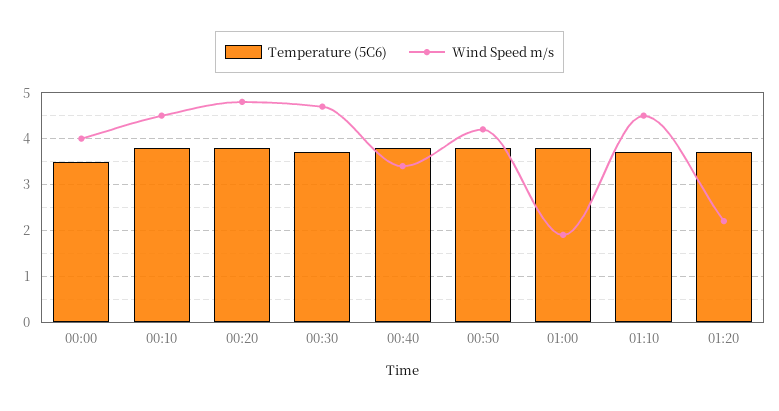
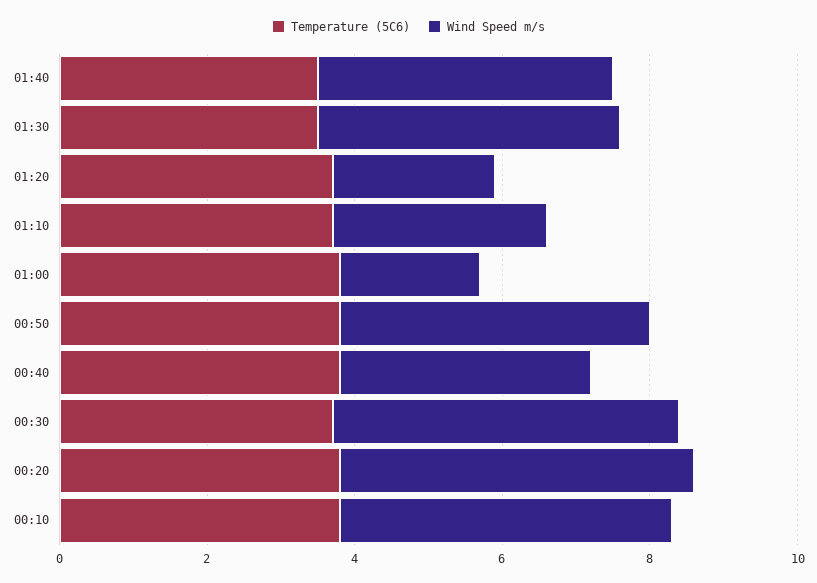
Temperature (5C6), 00:00: 3.5 -> none
Wind Speed m/s, 00:00: 4 -> none
Wind Speed m/s, 01:10: 4.5 -> 3
Temperature (5C6), 01:40: none -> 3.5
Wind Speed m/s, 01:40: none -> 4
Temperature (5C6), 01:30: none -> 3.5
Wind Speed m/s, 01:30: none -> 4

